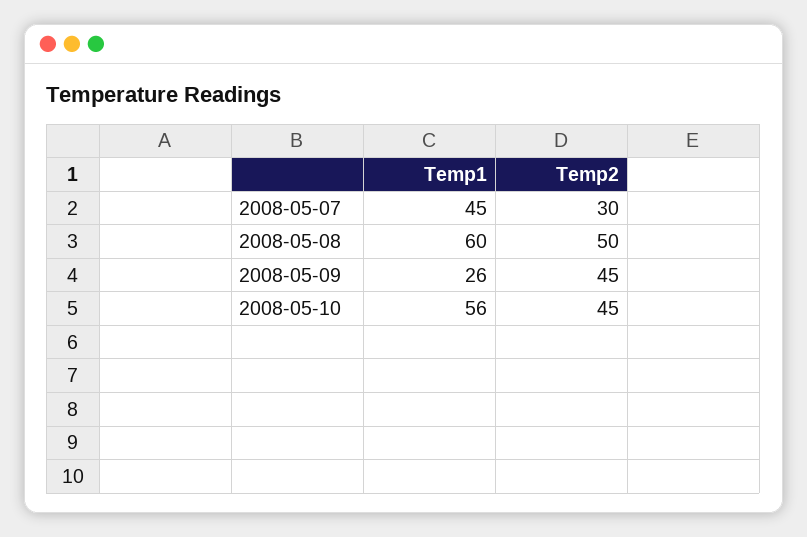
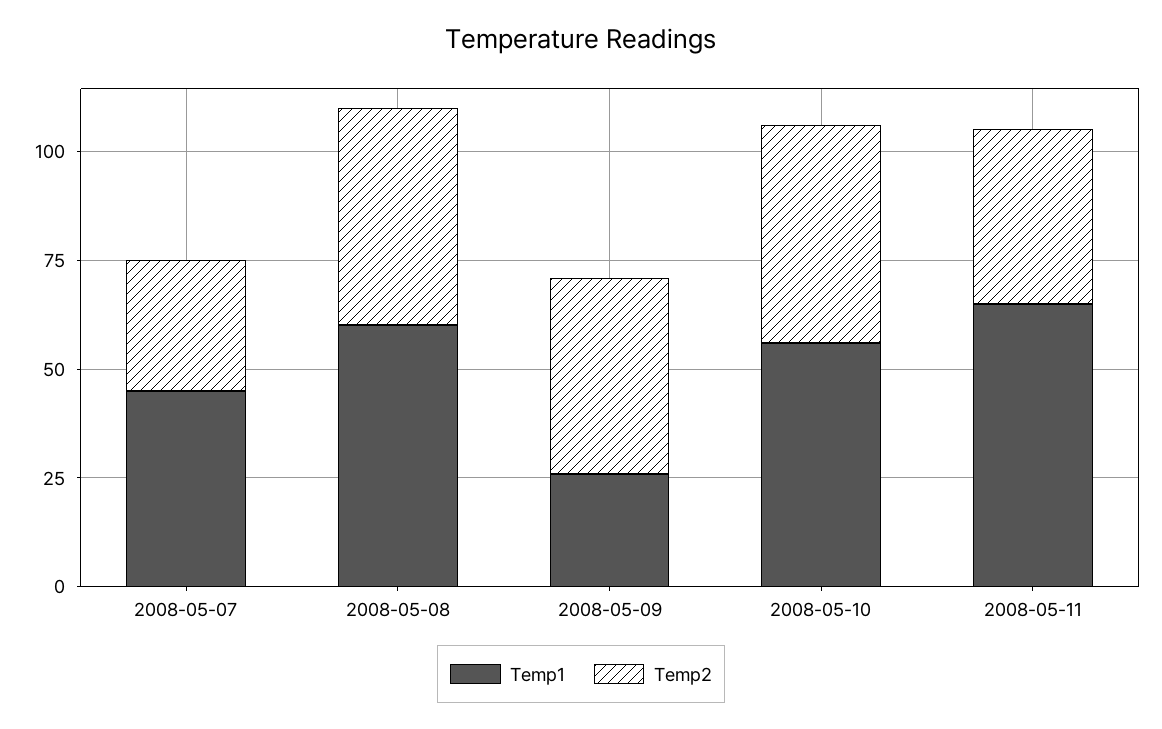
Temp2, 2008-05-10: 45 -> 50
Temp1, 2008-05-11: none -> 65
Temp2, 2008-05-11: none -> 40

